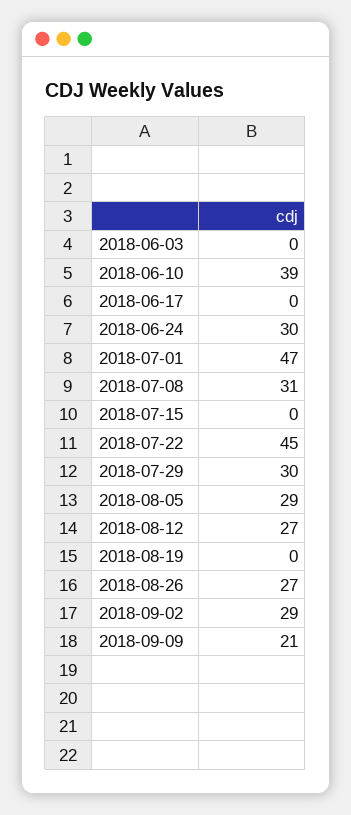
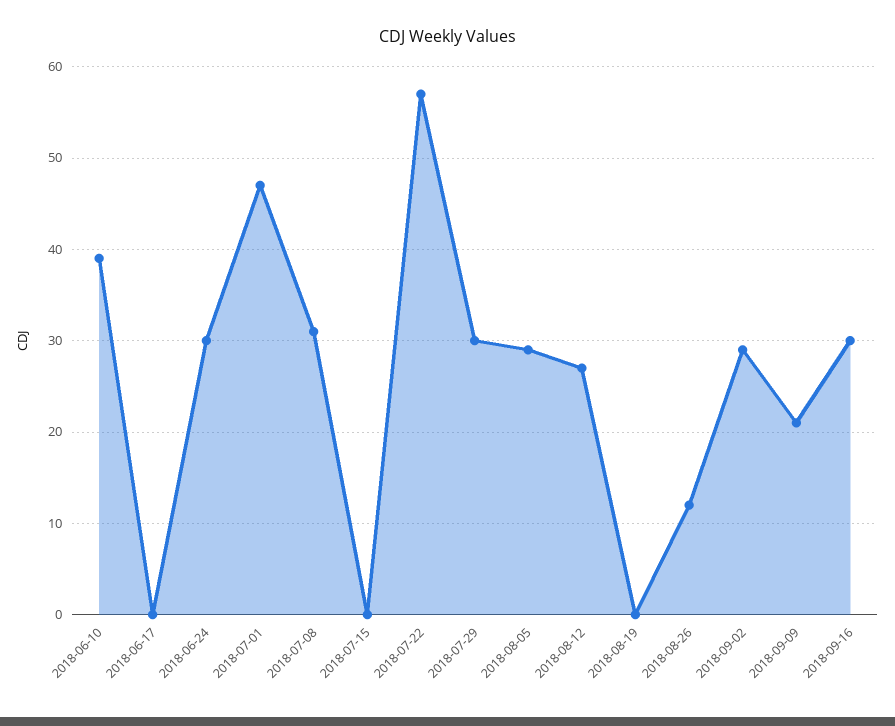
2018-06-03: 0 -> none
2018-07-22: 45 -> 57
2018-08-26: 27 -> 12
2018-09-16: none -> 30

